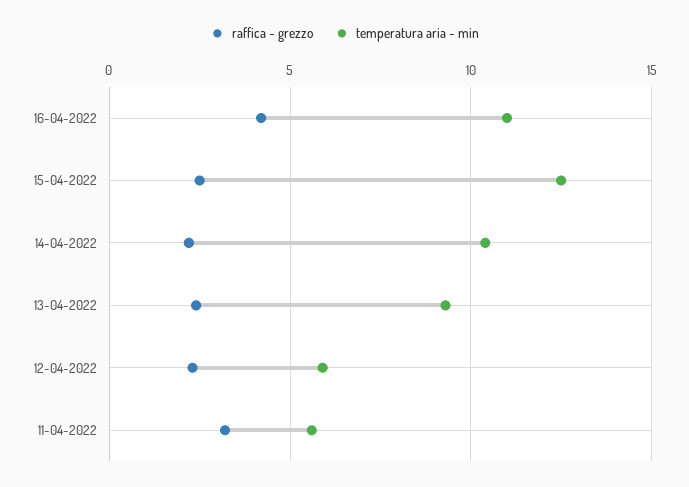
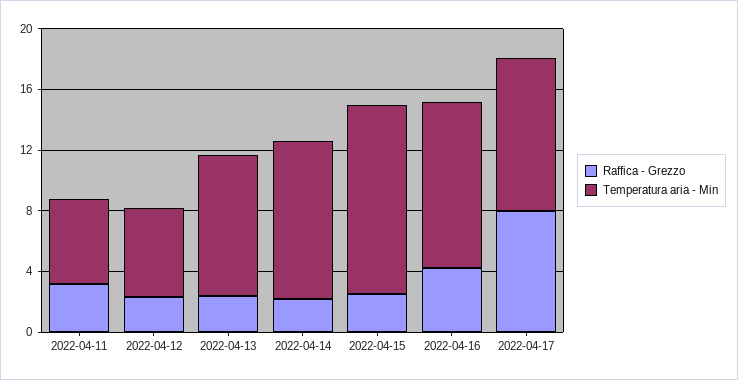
raffica - grezzo, 2022-04-17: none -> 8
temperatura aria - min, 2022-04-17: none -> 10

